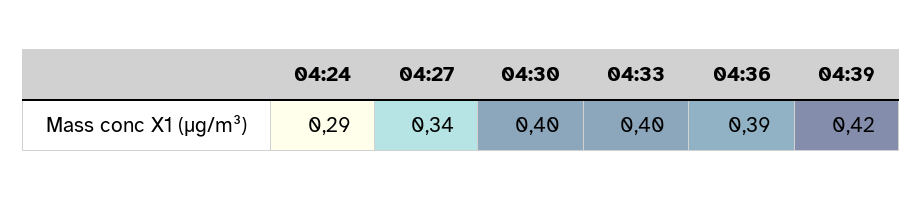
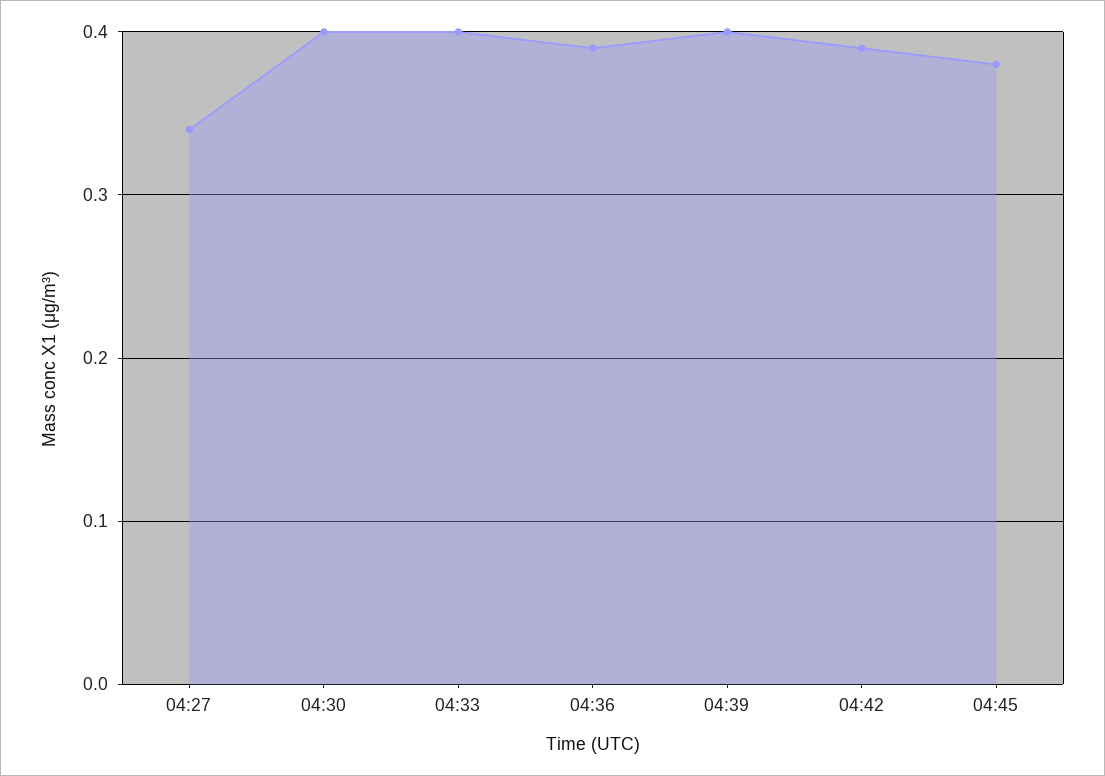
04:24: 0.29 -> none
04:39: 0.42 -> 0.4
04:42: none -> 0.39
04:45: none -> 0.38

